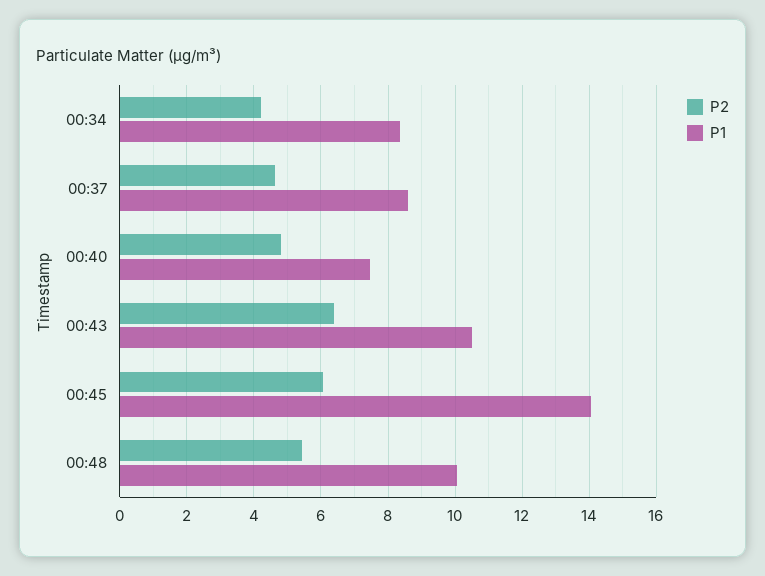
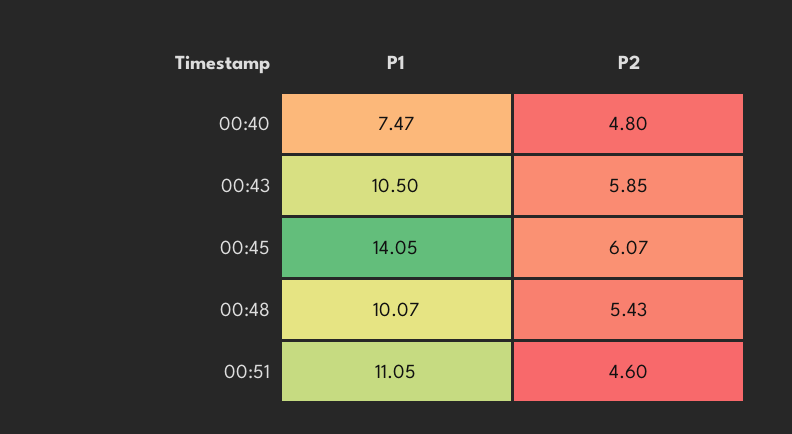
P2, 00:34: 4.2 -> none
P1, 00:34: 8.4 -> none
P2, 00:37: 4.6 -> none
P1, 00:37: 8.6 -> none
P2, 00:43: 6.4 -> 5.85
P1, 00:51: none -> 11.05
P2, 00:51: none -> 4.6

